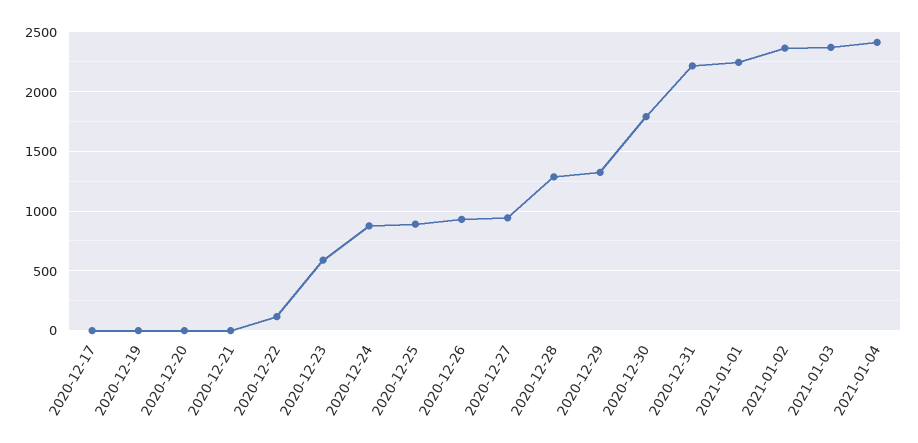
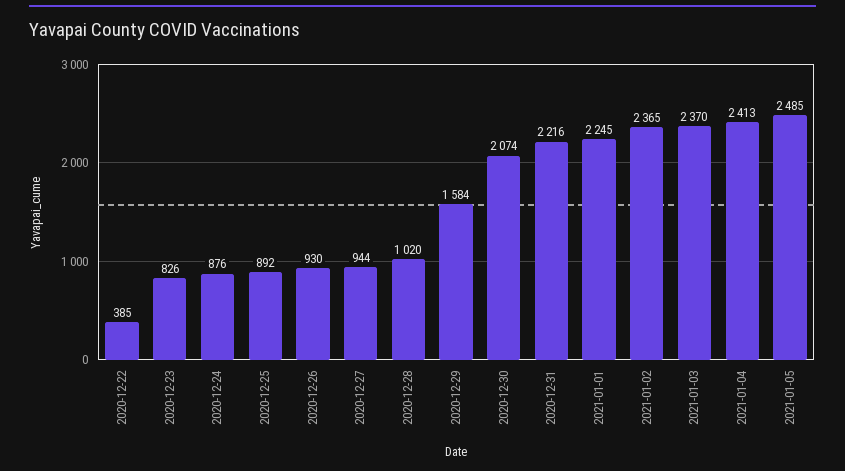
2020-12-17: 0 -> none
2020-12-19: 0 -> none
2020-12-20: 0 -> none
2020-12-21: 0 -> none
2020-12-22: 100 -> 385
2020-12-23: 600 -> 826
2020-12-28: 1300 -> 1020
2020-12-29: 1300 -> 1584
2020-12-30: 1800 -> 2074
2021-01-05: none -> 2485

